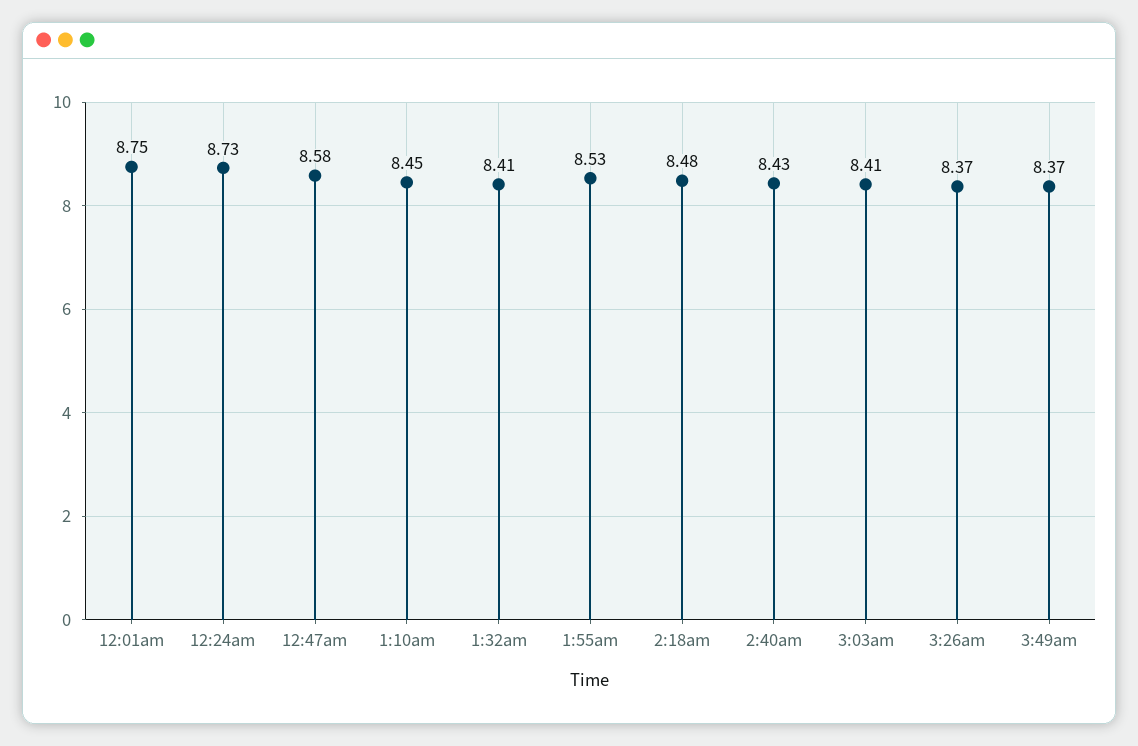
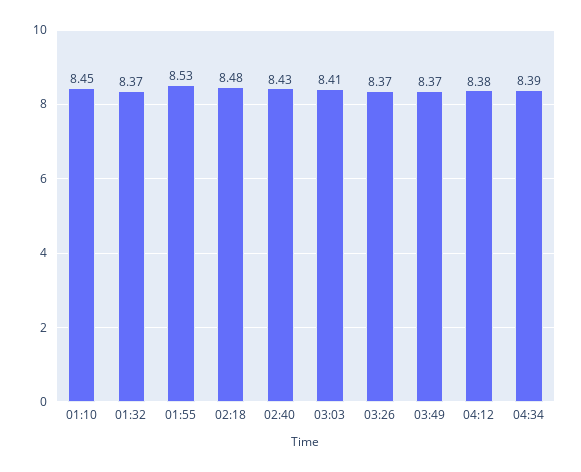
12:01am: 8.75 -> none
12:24am: 8.73 -> none
12:47am: 8.58 -> none
1:32am: 8.41 -> 8.37
04:12: none -> 8.38
04:34: none -> 8.39

